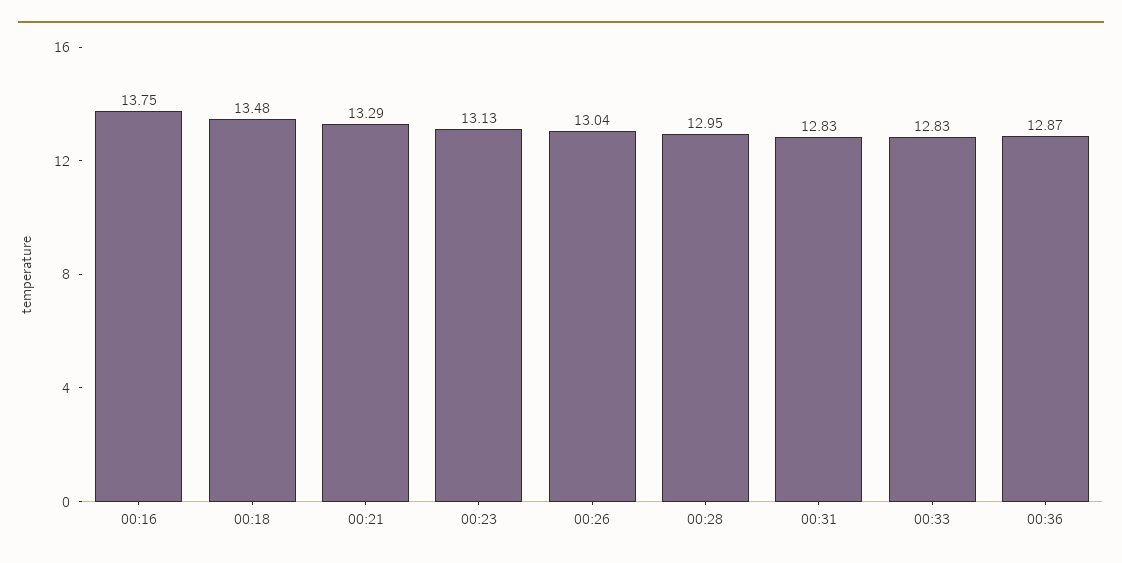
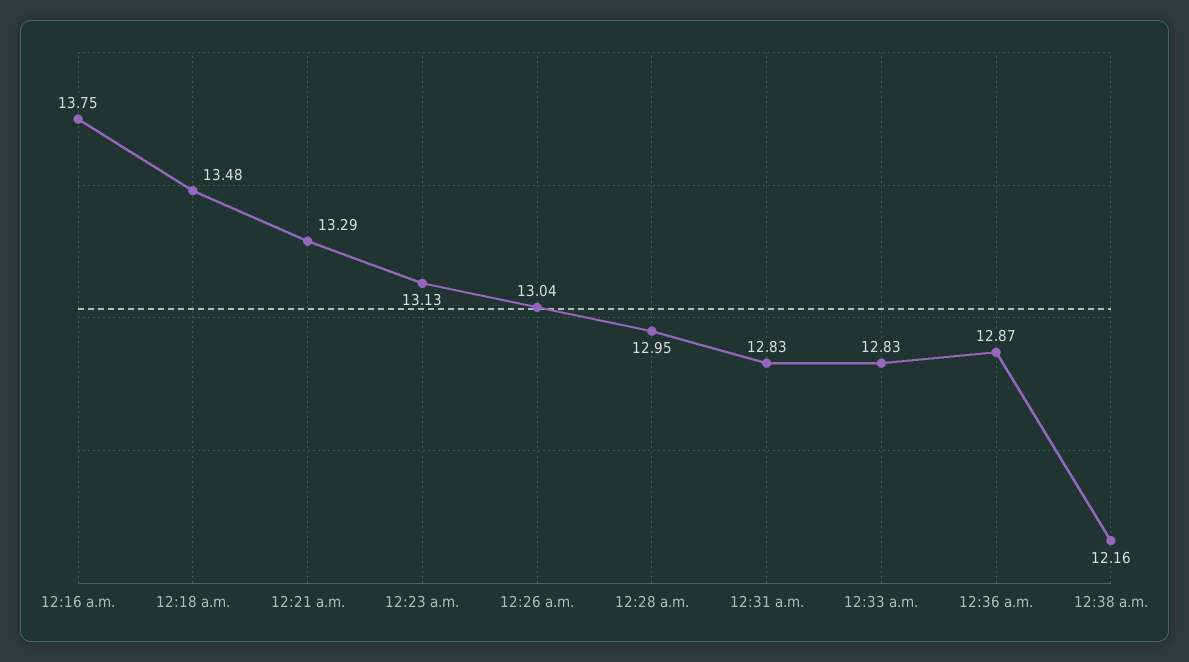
12:38 a.m.: none -> 12.16

